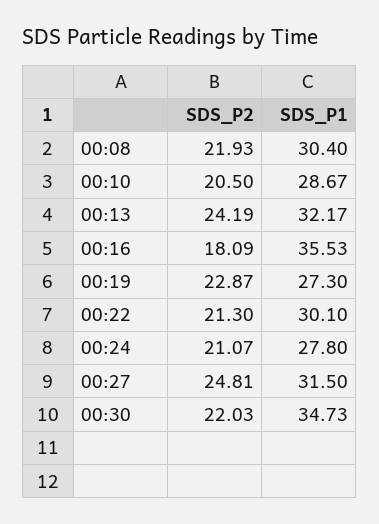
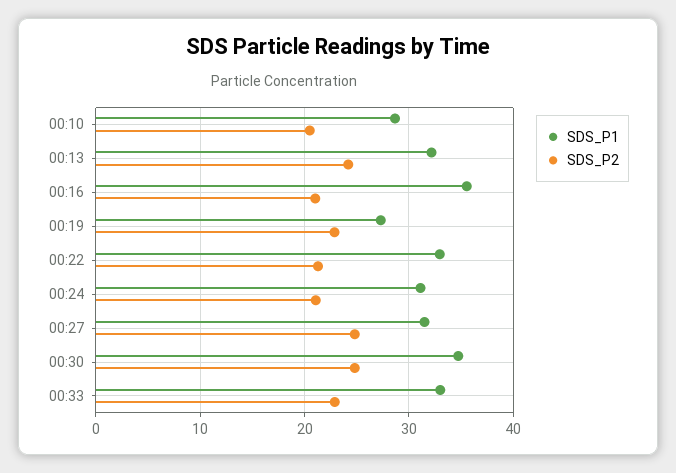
SDS_P2, 00:08: 21.93 -> none
SDS_P1, 00:08: 30.4 -> none
SDS_P2, 00:16: 18.09 -> 21
SDS_P1, 00:22: 30.1 -> 33
SDS_P1, 00:24: 27.8 -> 31
SDS_P2, 00:30: 22.03 -> 25
SDS_P1, 00:33: none -> 33
SDS_P2, 00:33: none -> 23

